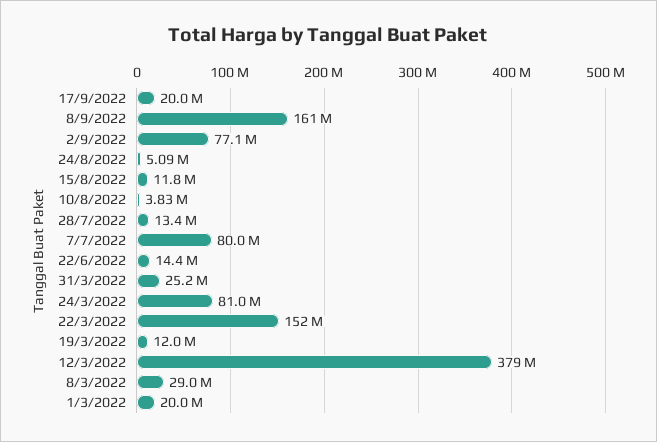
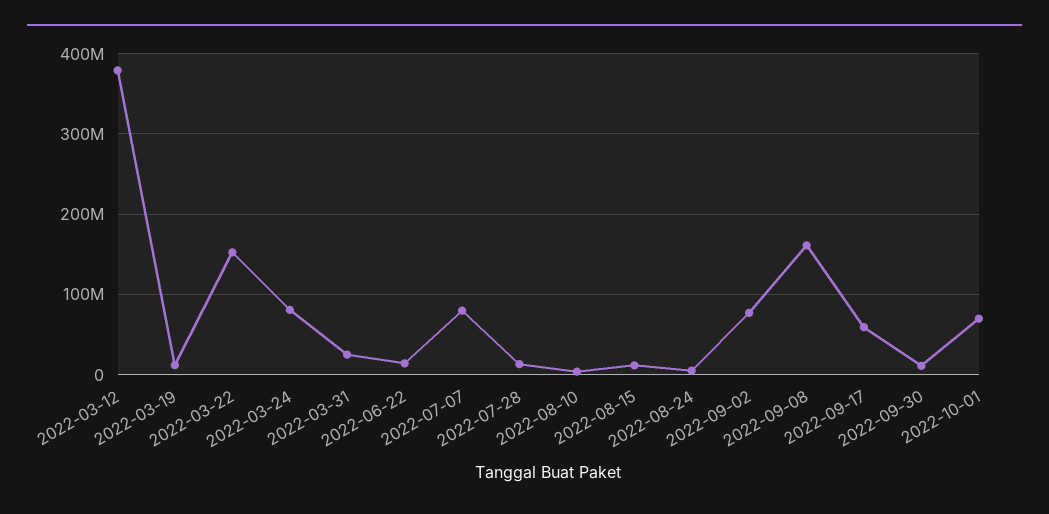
17/9/2022: 20000000 -> 60000000
8/3/2022: 29000000 -> none
1/3/2022: 20000000 -> none
2022-09-30: none -> 10000000
2022-10-01: none -> 70000000

